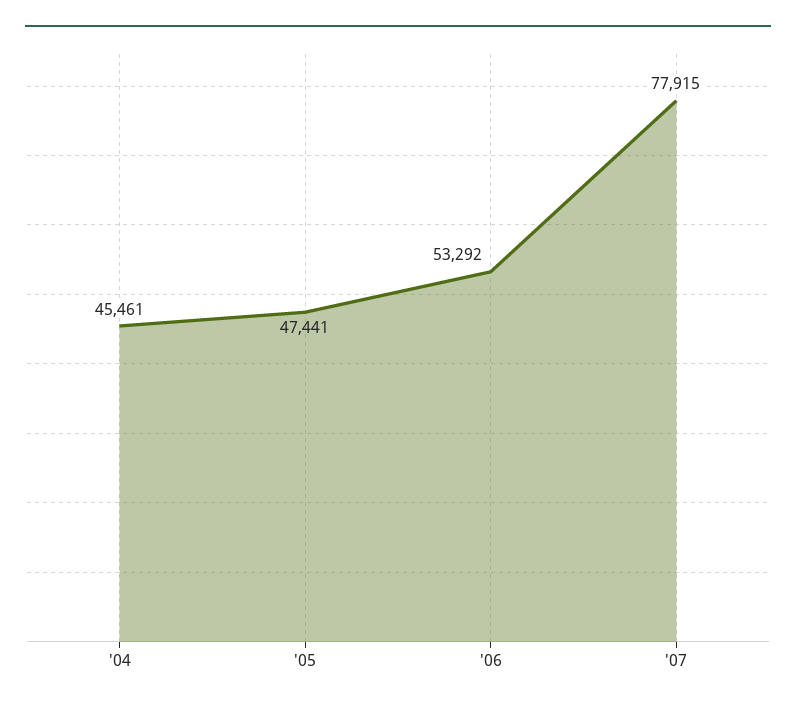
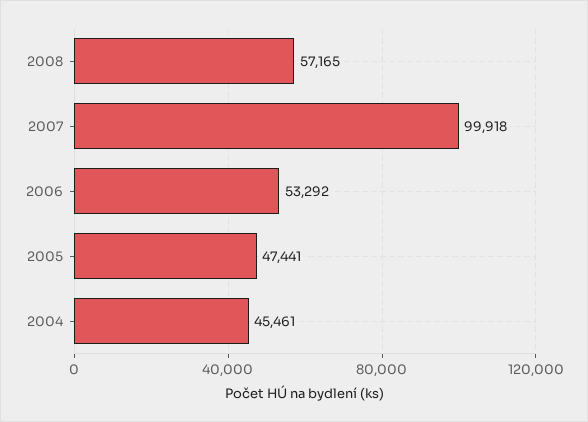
'07: 77915 -> 99918
2008: none -> 57165

